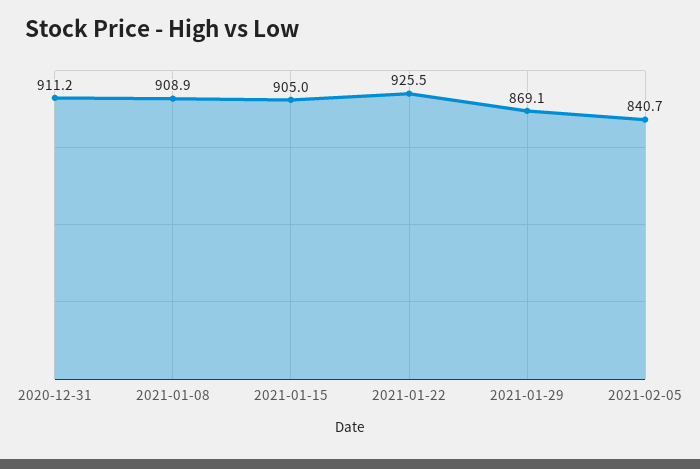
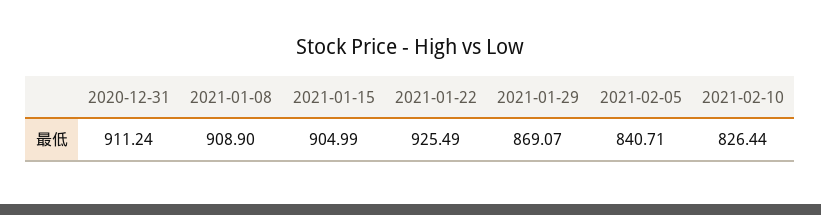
2021-02-10: none -> 826.44

